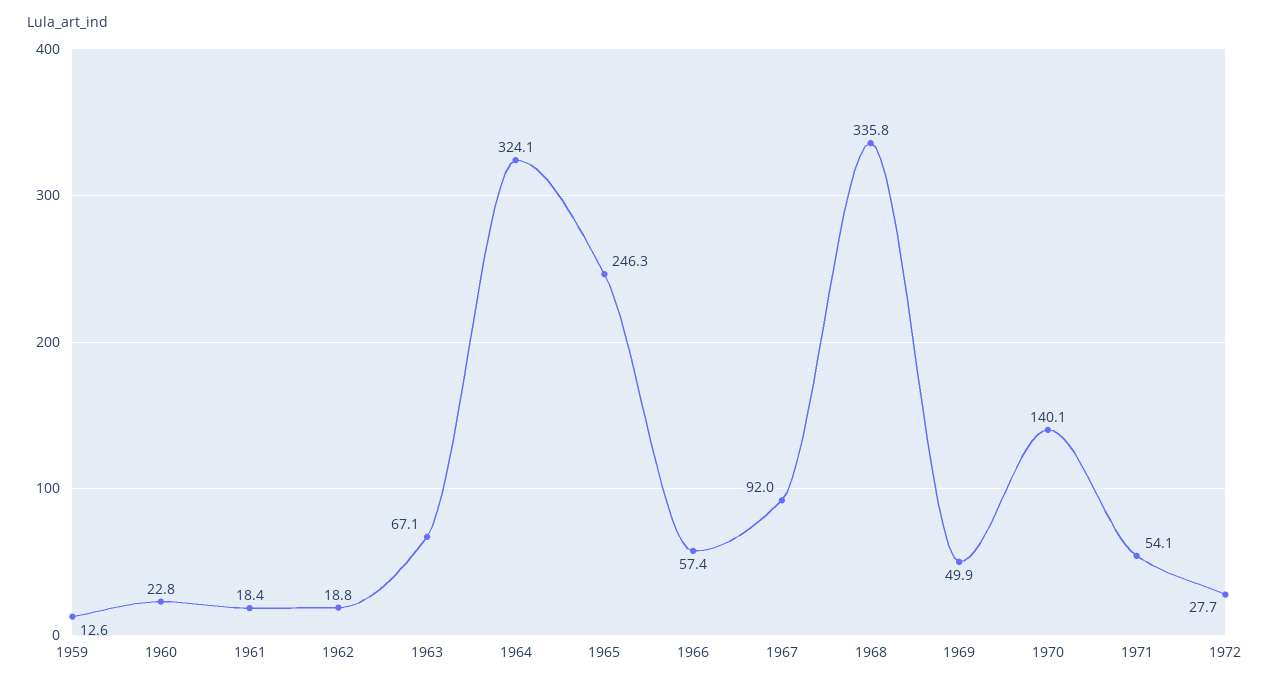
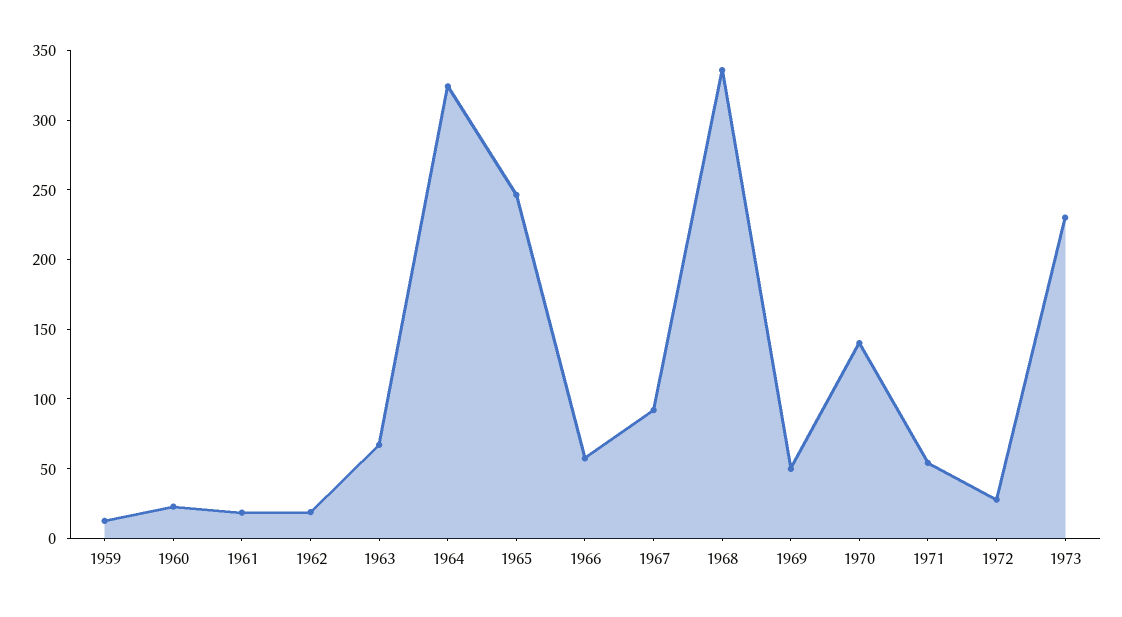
1973: none -> 230

